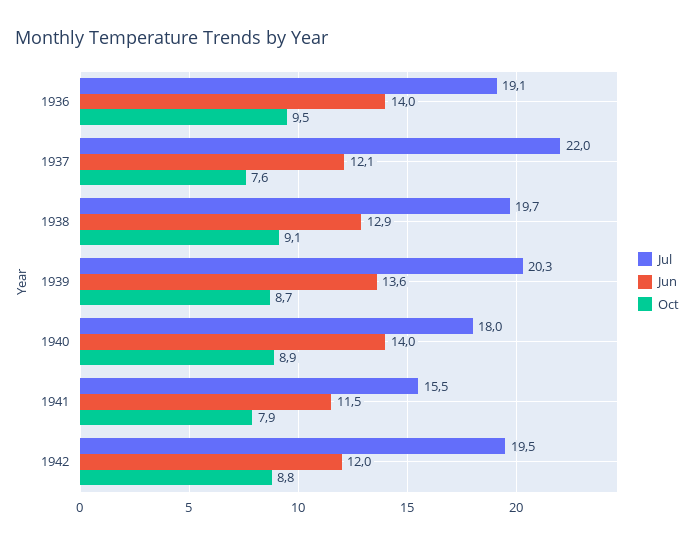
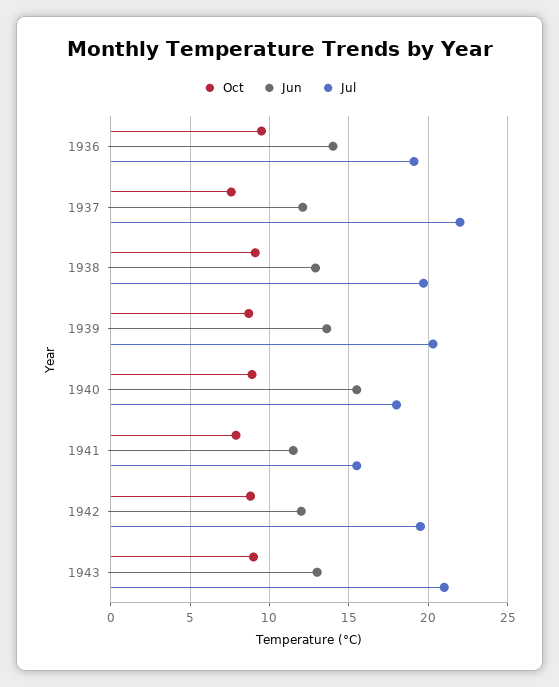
Jun, 1940: 14 -> 15.5
Oct, 1943: none -> 9
Jun, 1943: none -> 13
Jul, 1943: none -> 21

